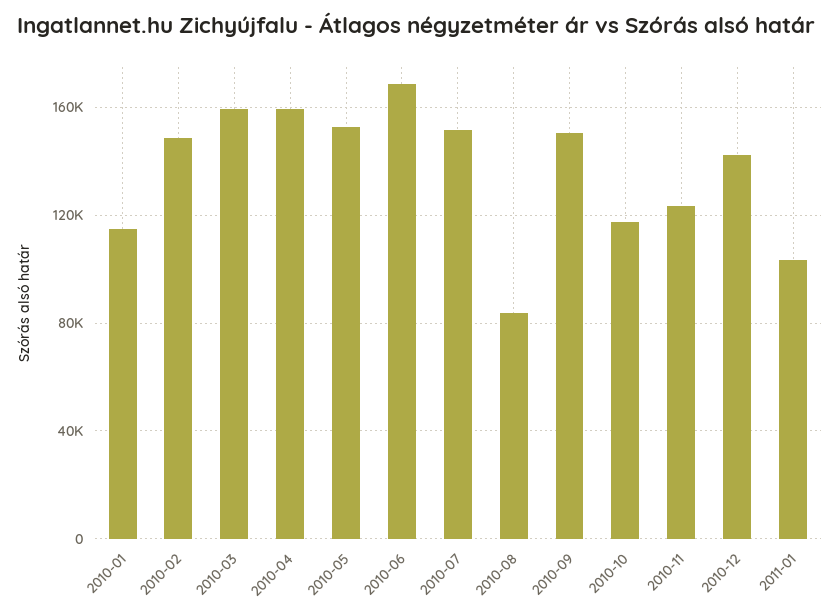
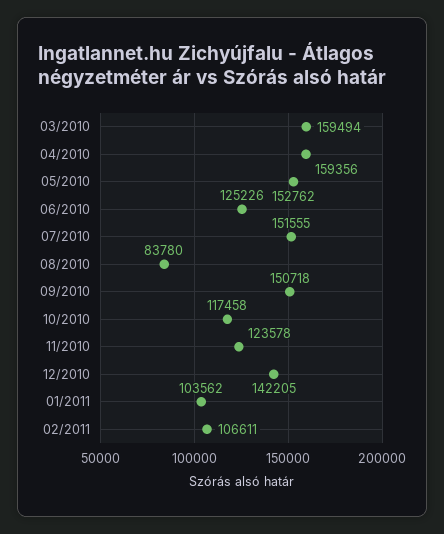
2010-01: 115000 -> none
2010-02: 150000 -> none
2010-06: 170000 -> 125226
02/2011: none -> 106611

